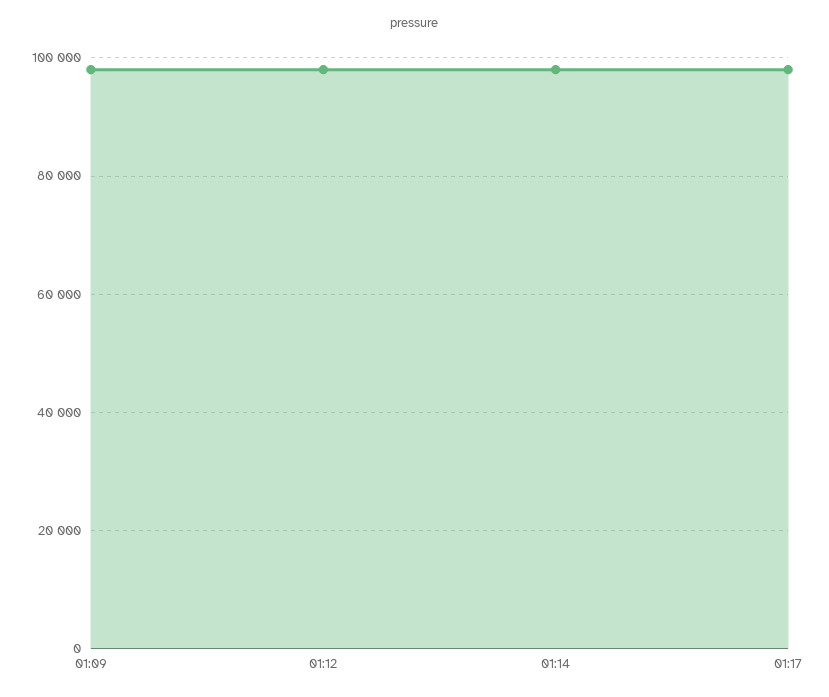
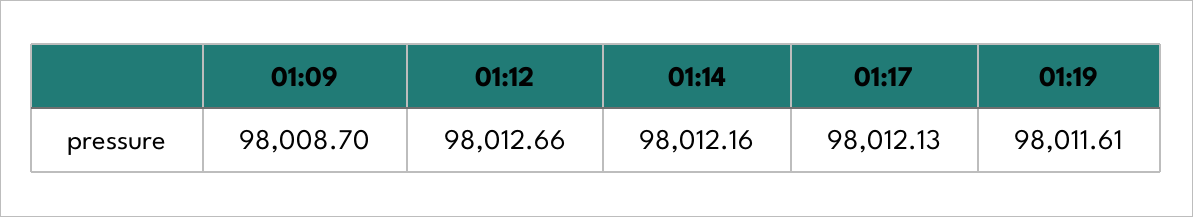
01:19: none -> 98011.61

